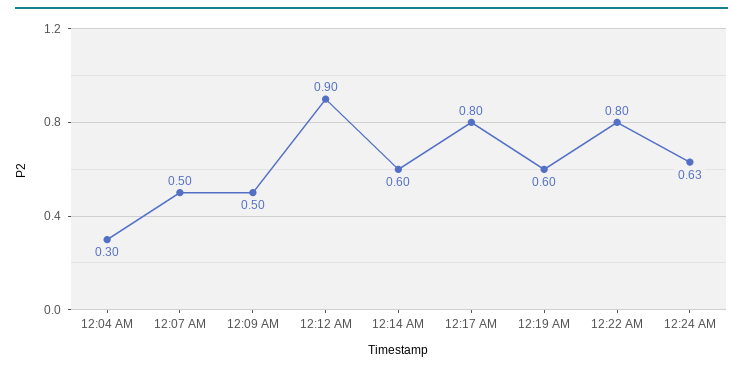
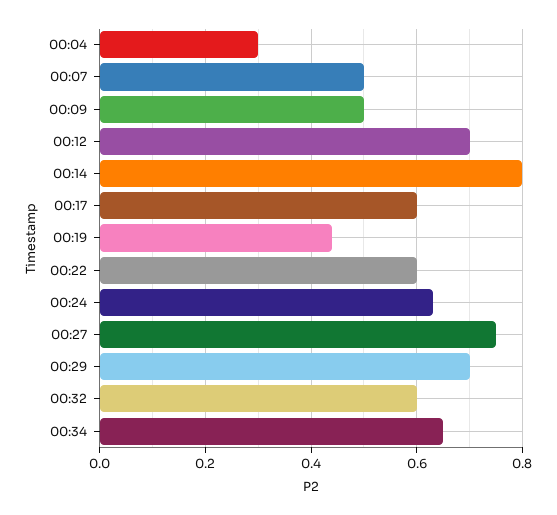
12:12 AM: 0.9 -> 0.7
12:14 AM: 0.6 -> 0.8
12:17 AM: 0.8 -> 0.6
12:19 AM: 0.6 -> 0.45
12:22 AM: 0.8 -> 0.6
00:27: none -> 0.75
00:29: none -> 0.7
00:32: none -> 0.6
00:34: none -> 0.65

